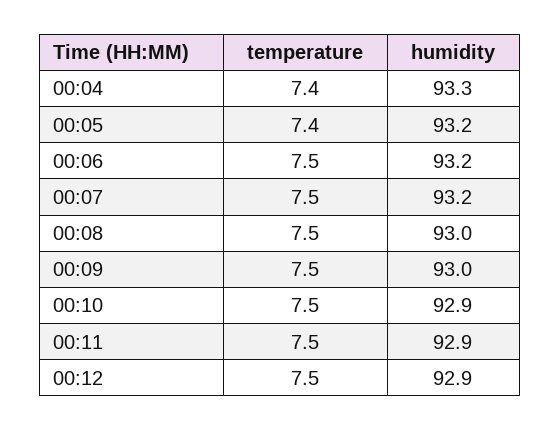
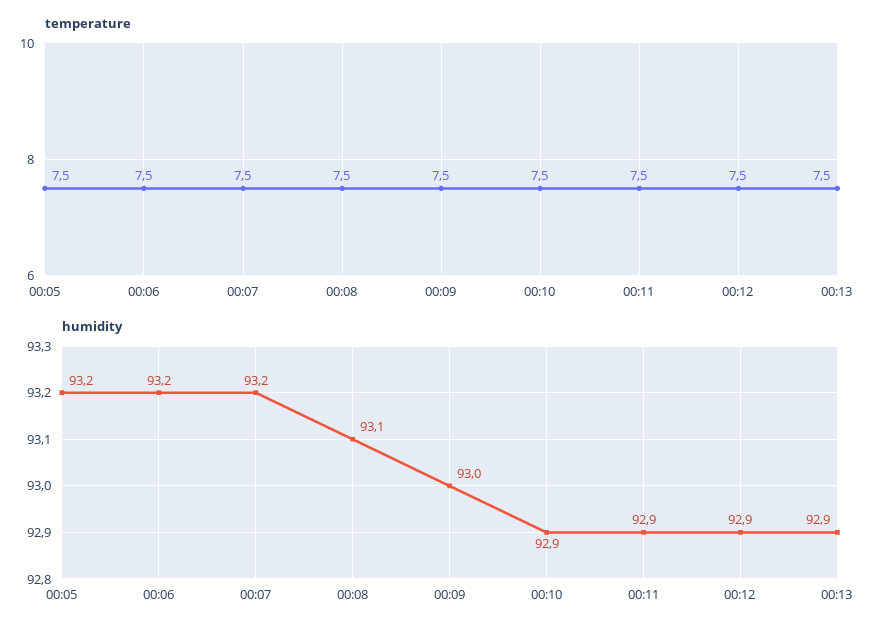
temperature, 00:04: 7.4 -> none
humidity, 00:04: 93.3 -> none
temperature, 00:05: 7.4 -> 7.5
humidity, 00:08: 93 -> 93.1
temperature, 00:13: none -> 7.5
humidity, 00:13: none -> 92.9

